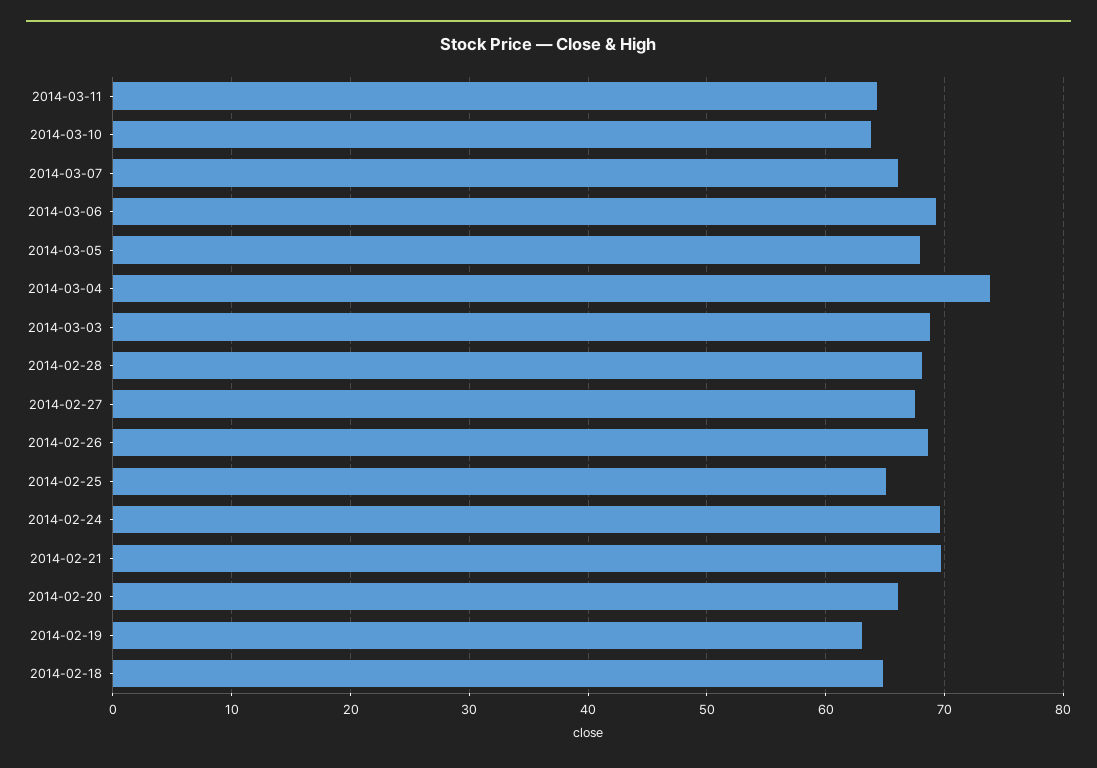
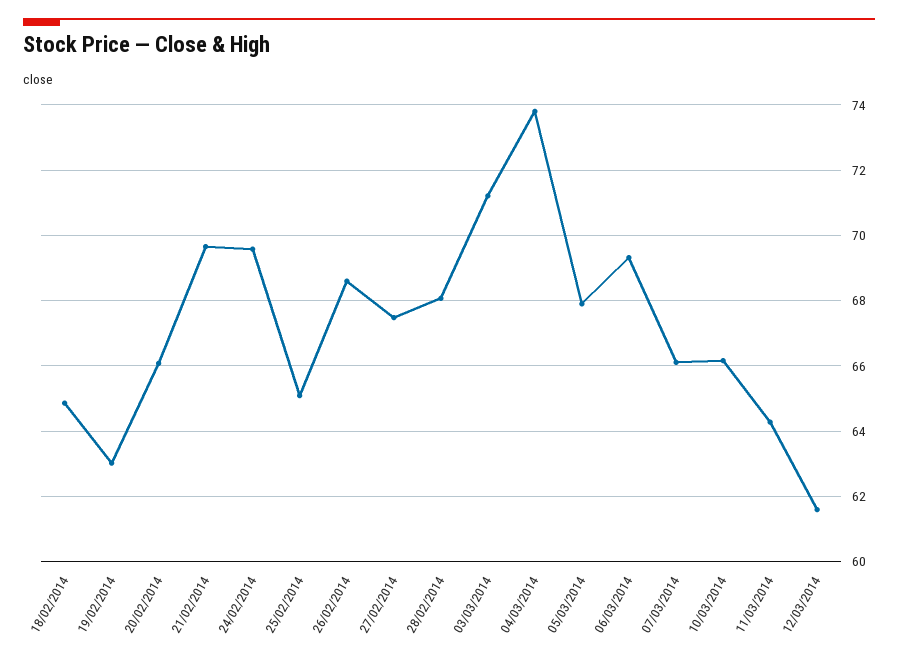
2014-03-10: 64 -> 66.2
2014-03-03: 69 -> 71.2
12/03/2014: none -> 61.6

